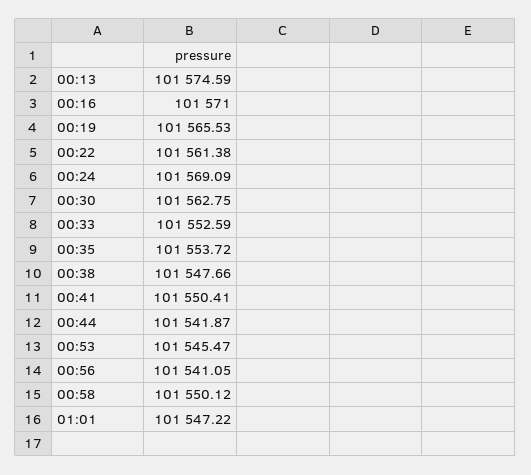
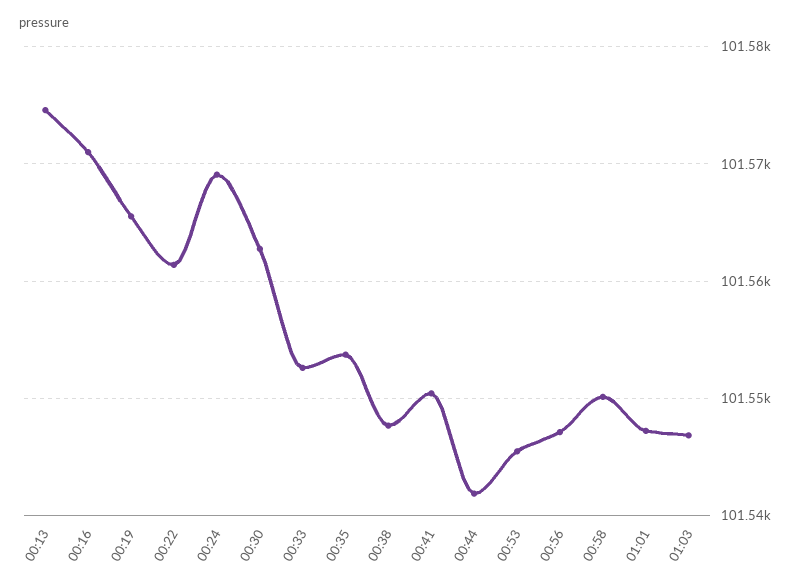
00:56: 101541.05 -> 101547
01:03: none -> 101547

